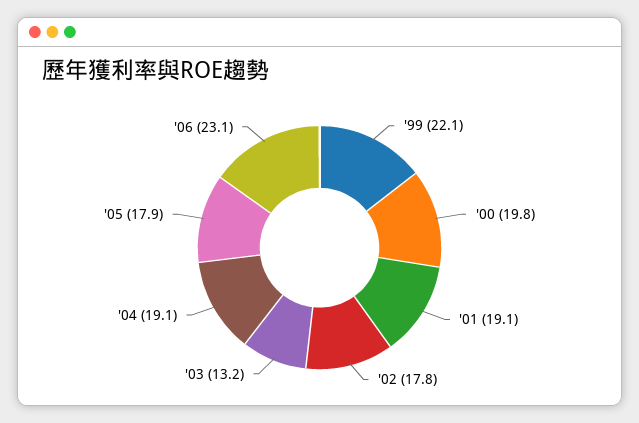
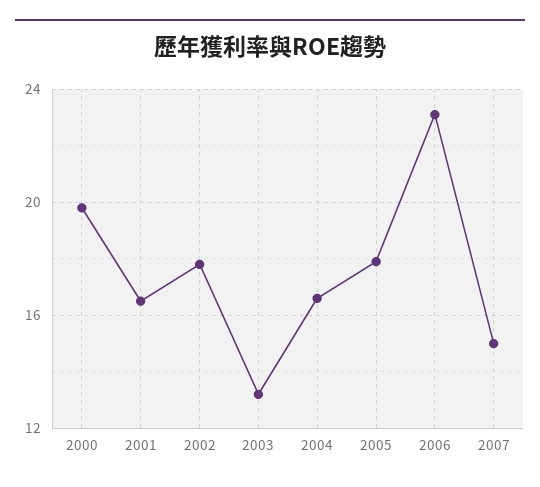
'99: 22.1 -> none
'01: 19.1 -> 16.5
'04: 19.1 -> 16.5
2007: none -> 15

